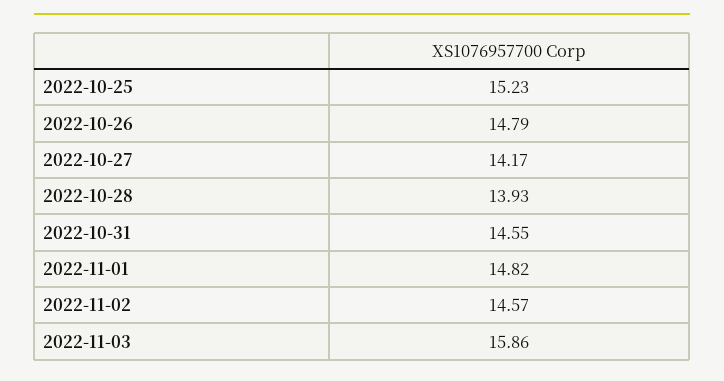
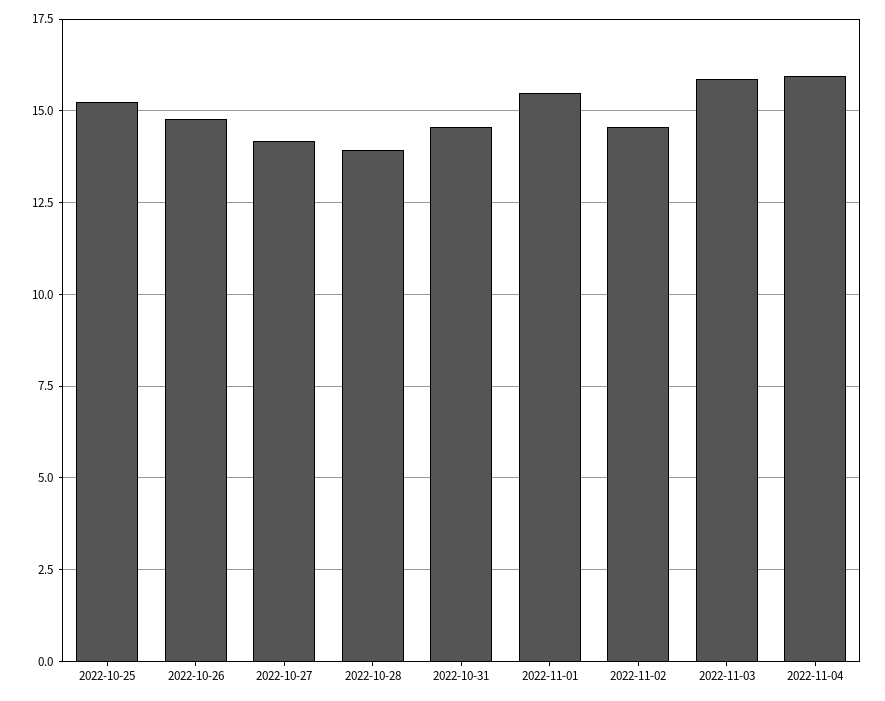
2022-11-01: 14.82 -> 15.5
2022-11-04: none -> 16

